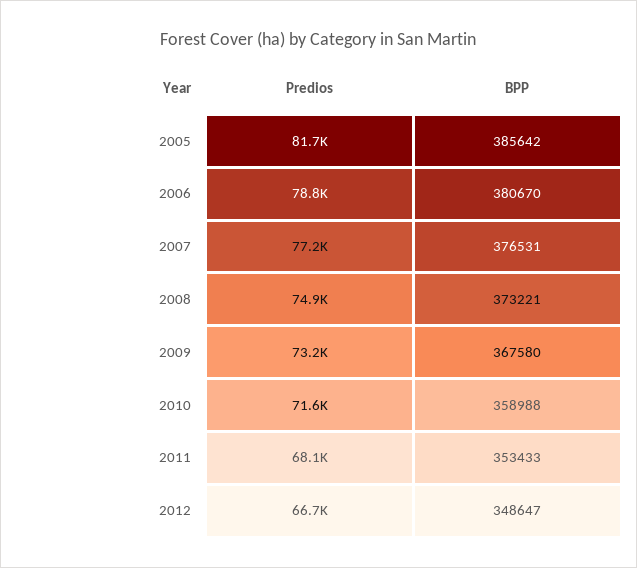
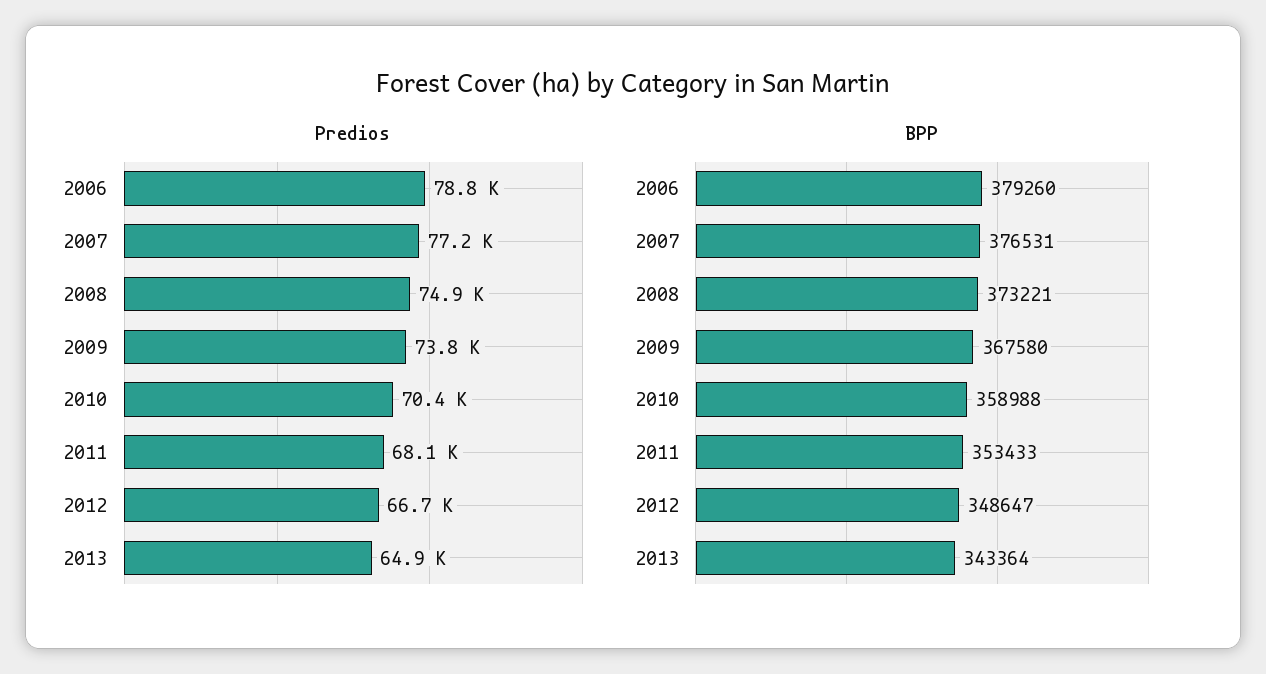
Predios, 2005: 81700 -> none
BPP, 2005: 385642 -> none
BPP, 2006: 380670 -> 379260
Predios, 2009: 73200 -> 73800
Predios, 2010: 71600 -> 70400
Predios, 2013: none -> 64900
BPP, 2013: none -> 343364

